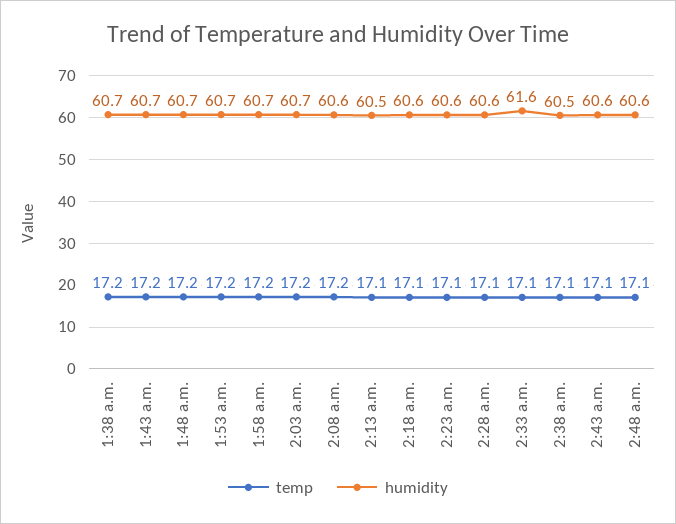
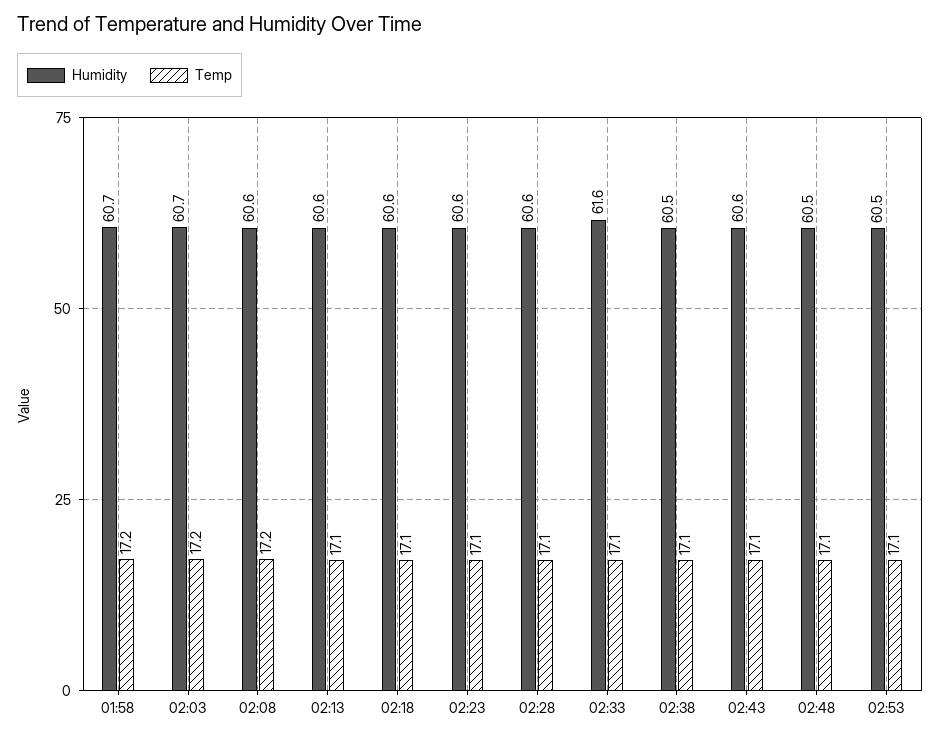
temp, 1:38 a.m.: 17.2 -> none
humidity, 1:38 a.m.: 60.7 -> none
temp, 1:43 a.m.: 17.2 -> none
humidity, 1:43 a.m.: 60.7 -> none
temp, 1:48 a.m.: 17.2 -> none
humidity, 1:48 a.m.: 60.7 -> none
temp, 1:53 a.m.: 17.2 -> none
humidity, 1:53 a.m.: 60.7 -> none
humidity, 2:13 a.m.: 60.5 -> 60.6
humidity, 2:48 a.m.: 60.6 -> 60.5
humidity, 02:53: none -> 60.5
temp, 02:53: none -> 17.1

